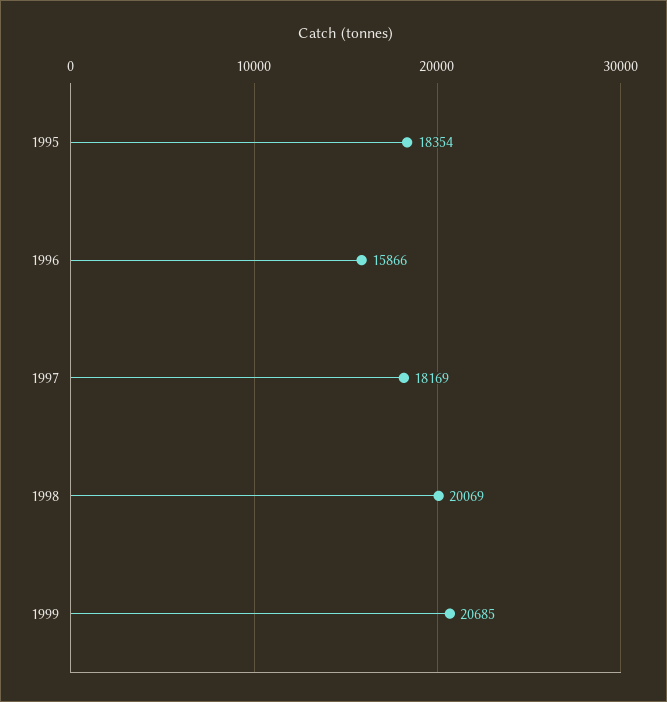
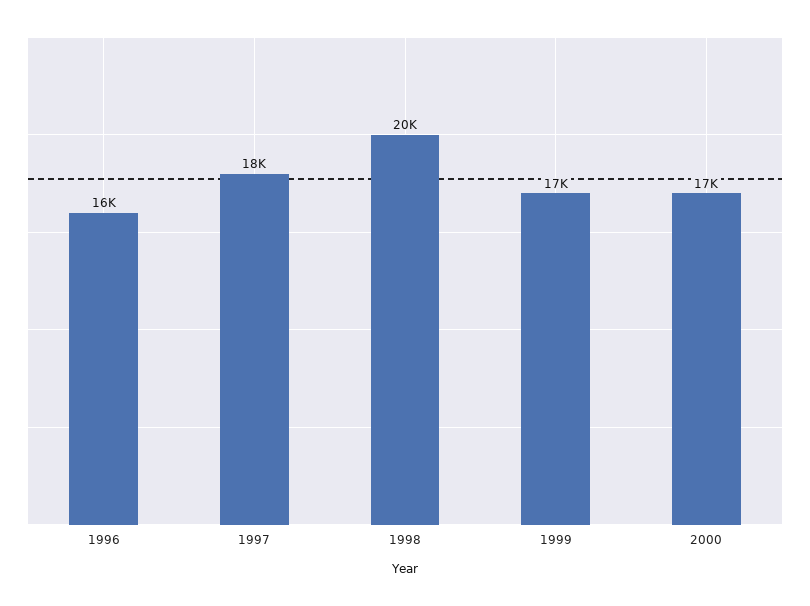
1995: 18354 -> none
1999: 20685 -> 17000
2000: none -> 17000

